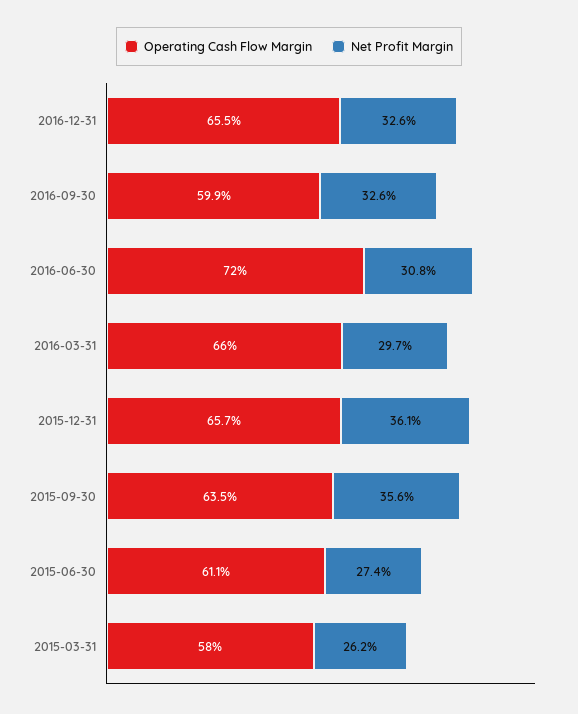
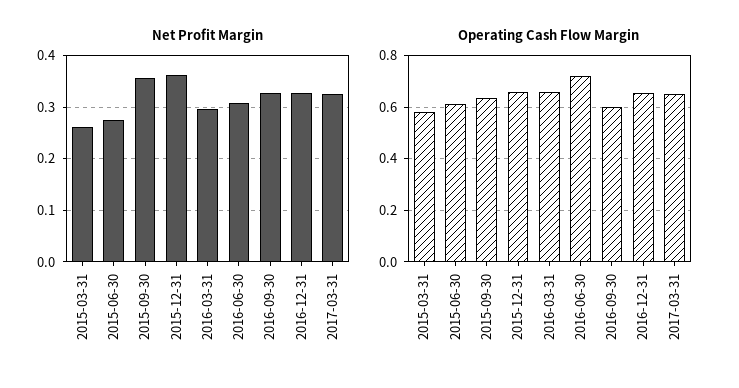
Net Profit Margin, 2017-03-31: none -> 0.32
Operating Cash Flow Margin, 2017-03-31: none -> 0.65

